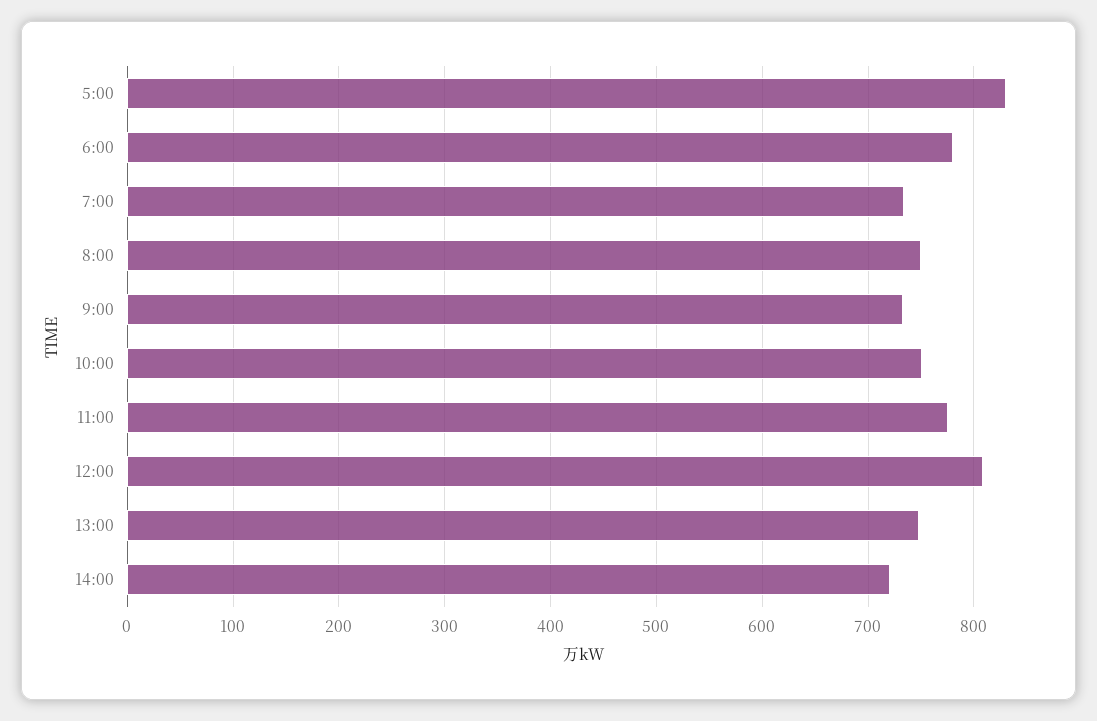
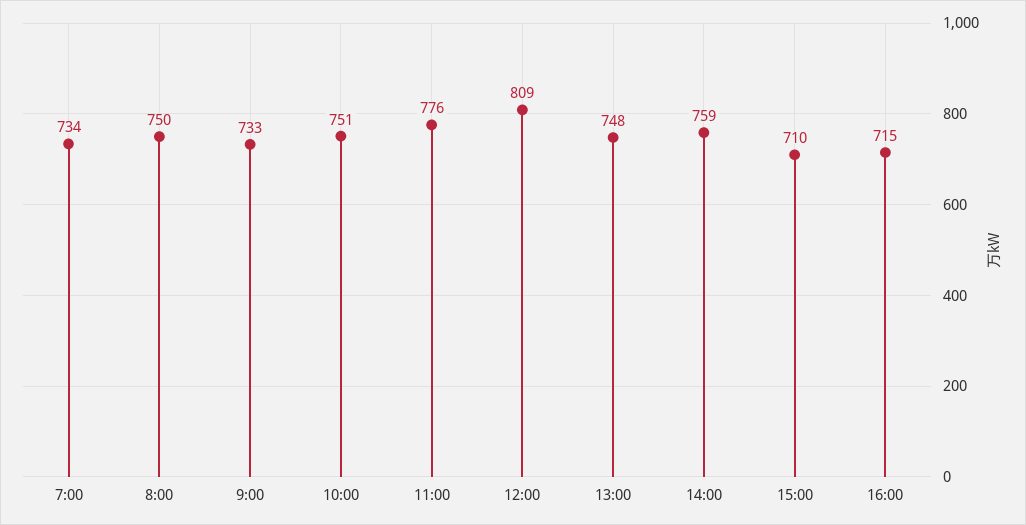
5:00: 830 -> none
6:00: 780 -> none
14:00: 720 -> 759
15:00: none -> 710
16:00: none -> 715

